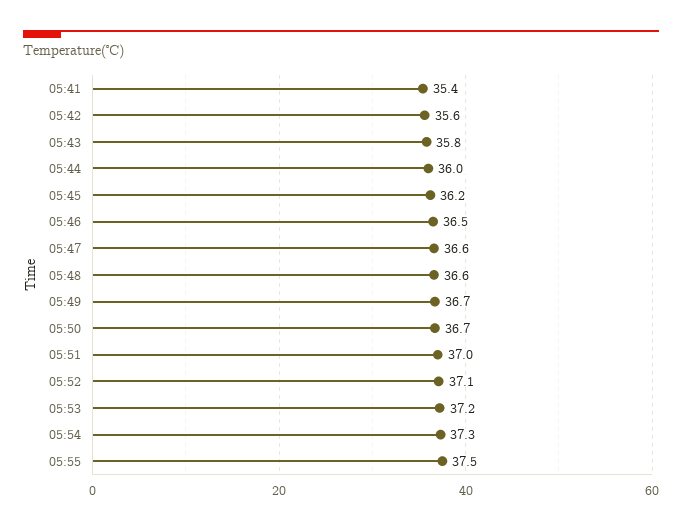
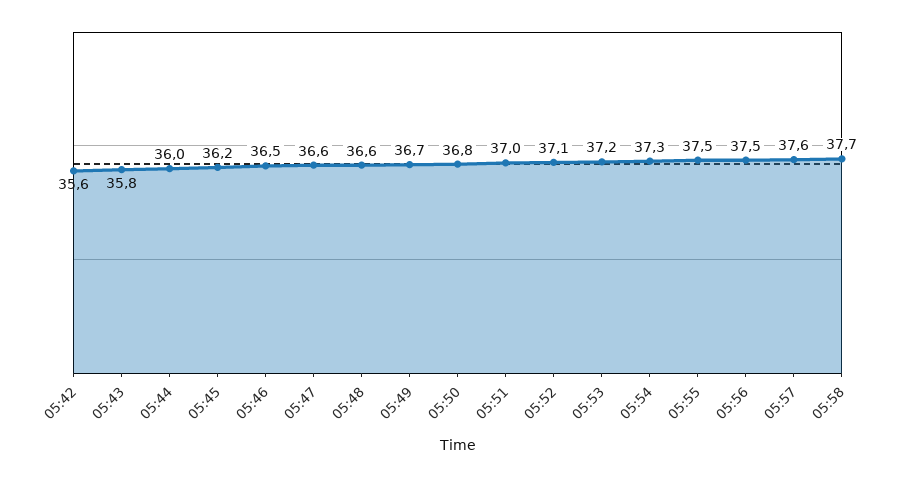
05:41: 35.4 -> none
05:50: 36.7 -> 36.8
05:56: none -> 37.5
05:57: none -> 37.6
05:58: none -> 37.7

